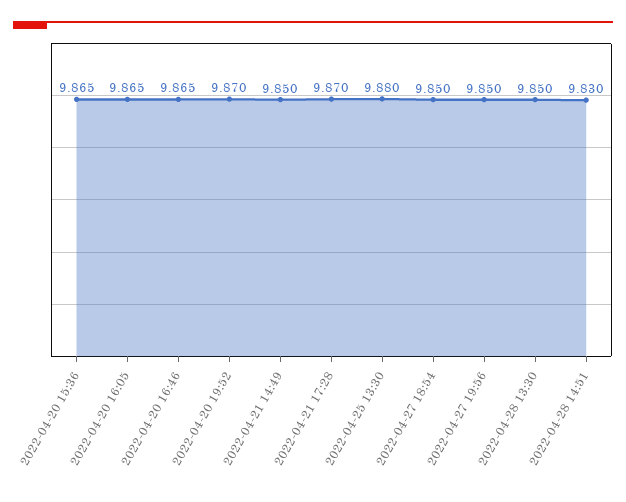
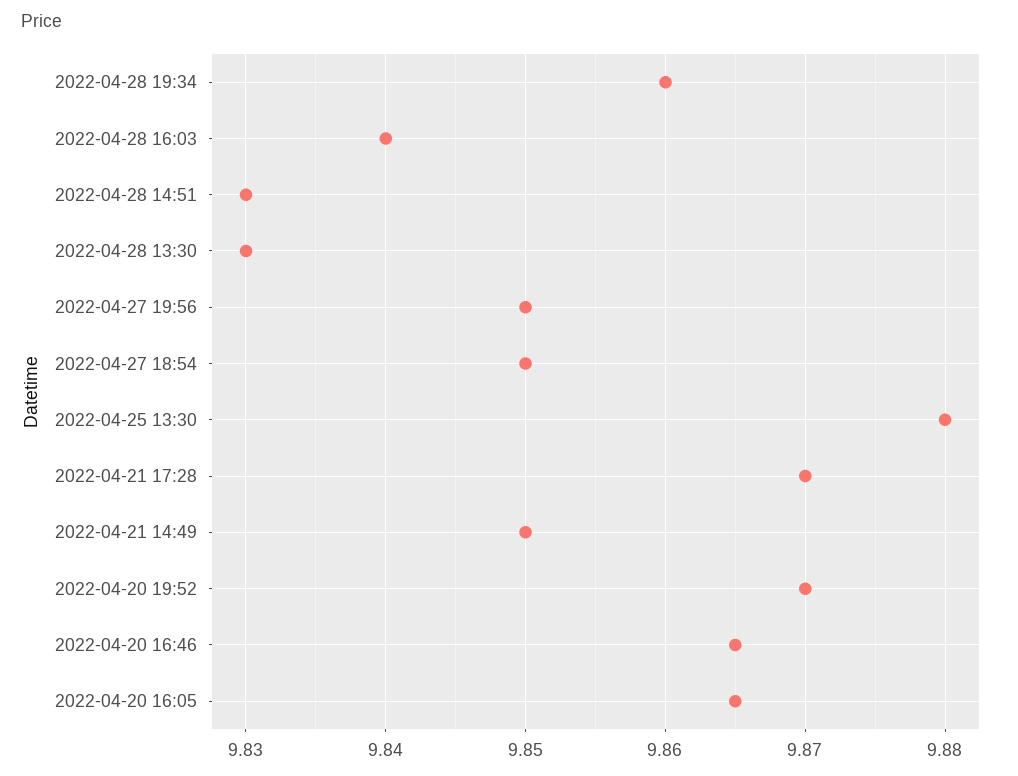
2022-04-20 15:36: 9.865 -> none
2022-04-28 13:30: 9.85 -> 9.83
2022-04-28 19:34: none -> 9.86
2022-04-28 16:03: none -> 9.84

